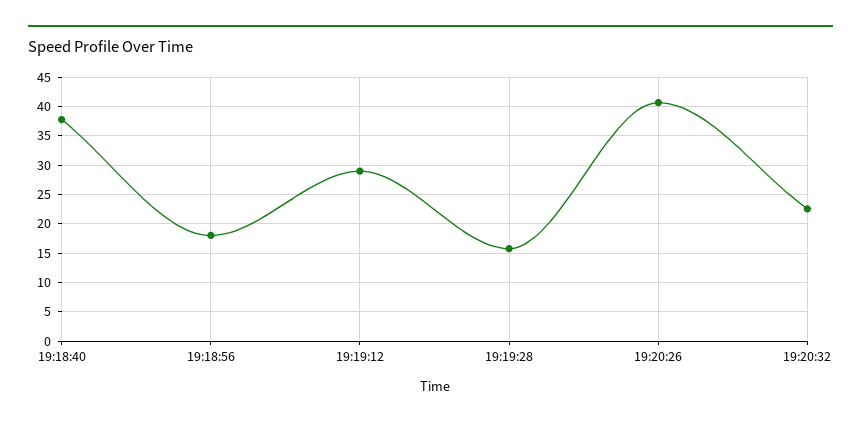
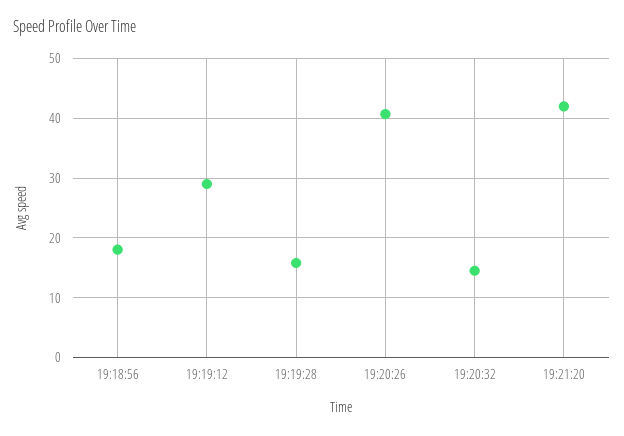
19:18:40: 37.5 -> none
19:20:32: 22.5 -> 14
19:21:20: none -> 42

